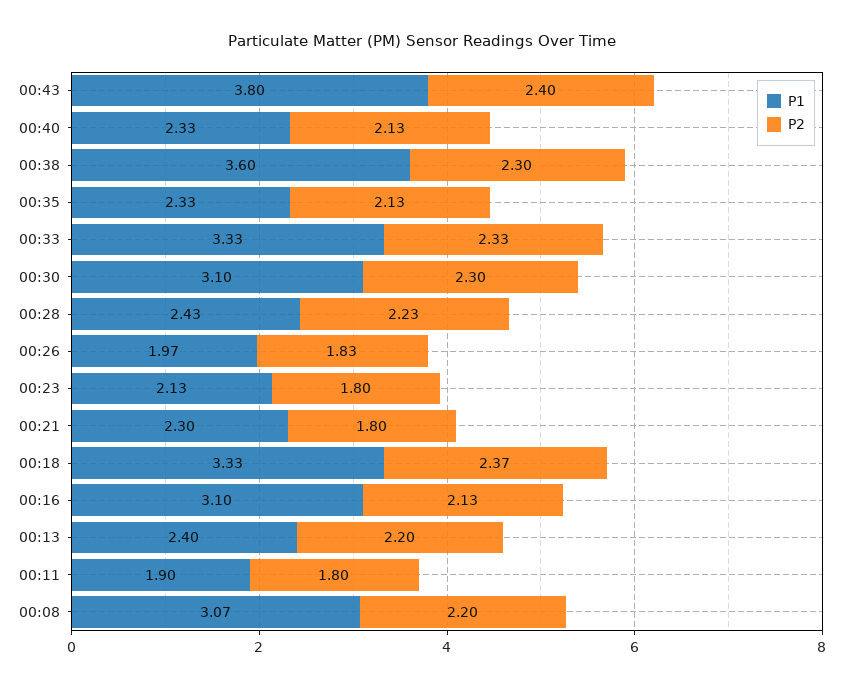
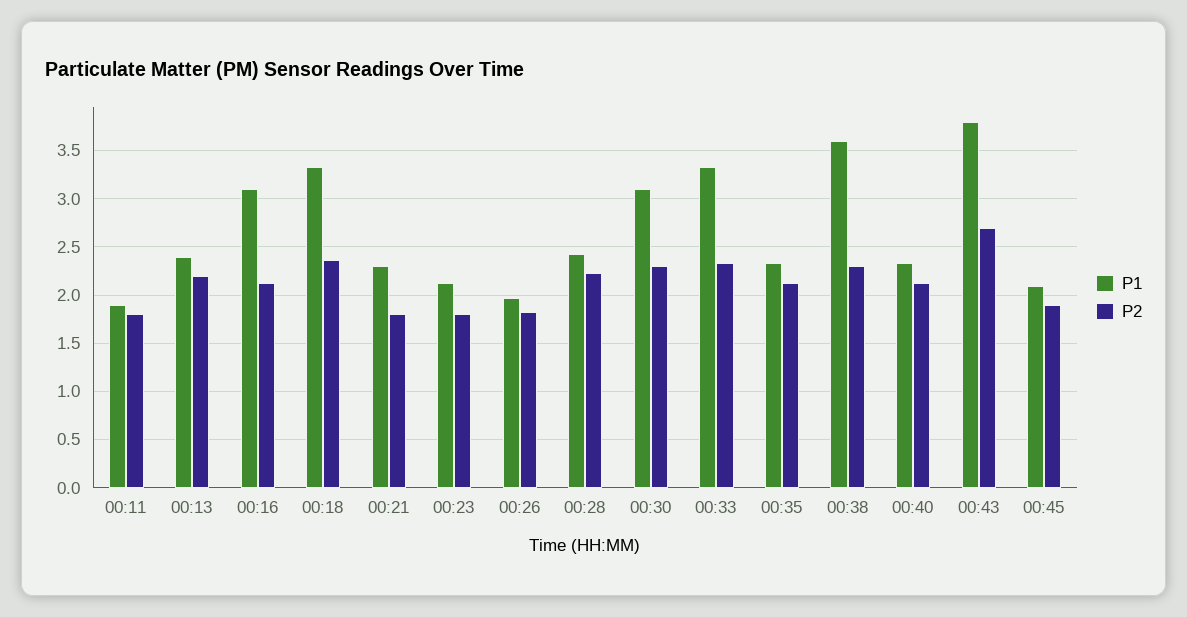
P2, 00:43: 2.4 -> 2.7
P1, 00:08: 3.07 -> none
P2, 00:08: 2.2 -> none
P1, 00:45: none -> 2.1
P2, 00:45: none -> 1.9

